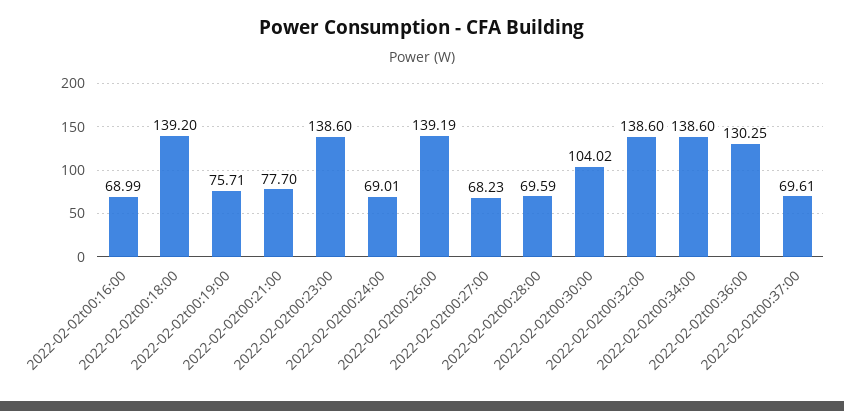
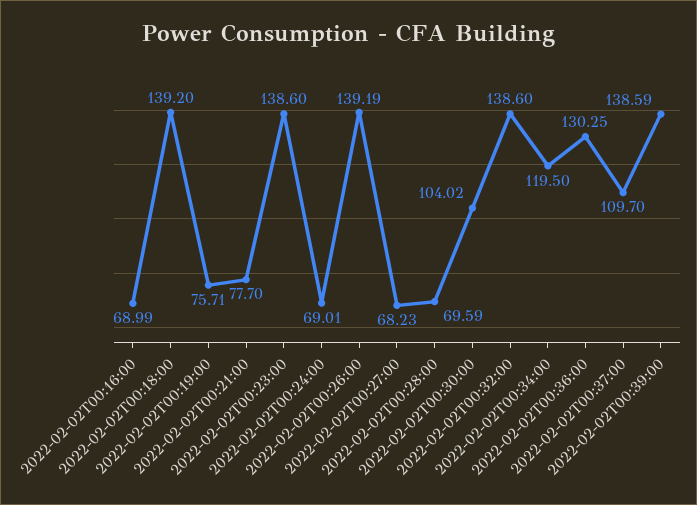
2022-02-02t00:34:00: 138.6 -> 119.5
2022-02-02t00:37:00: 69.61 -> 109.7
2022-02-02T00:39:00: none -> 138.59

